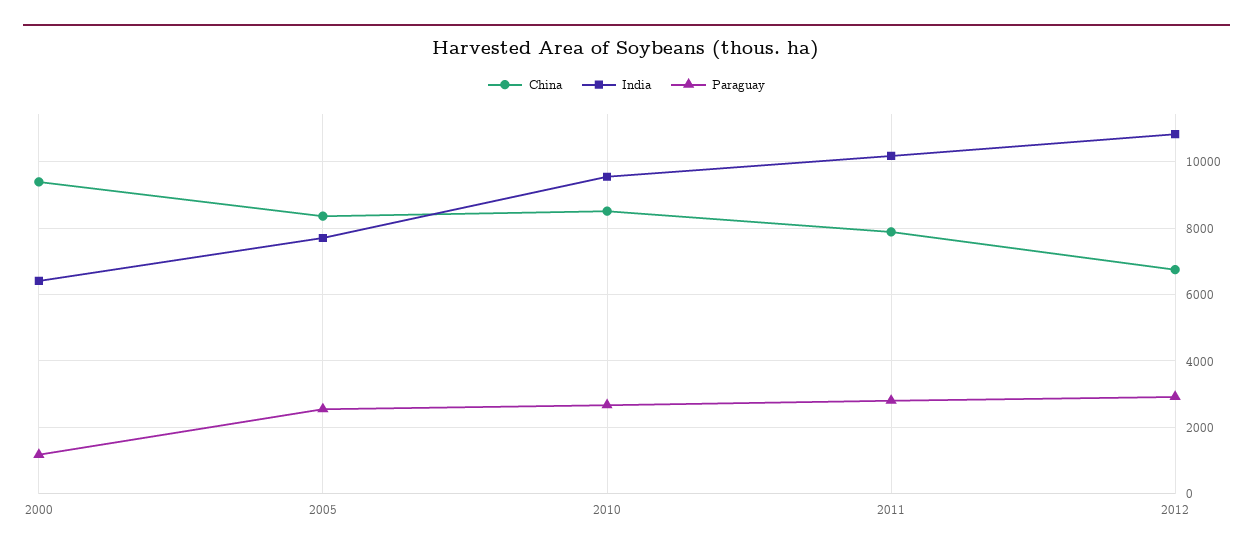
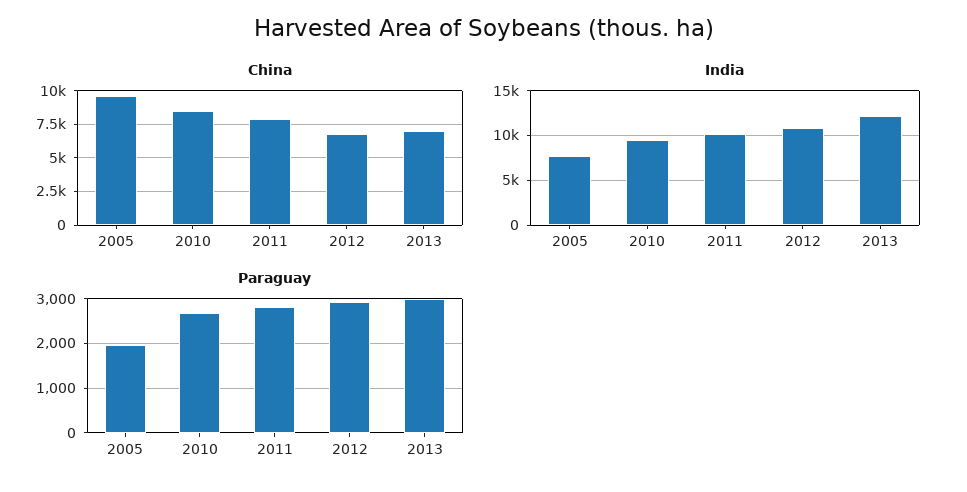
China, 2000: 9400 -> none
India, 2000: 6400 -> none
Paraguay, 2000: 1200 -> none
China, 2005: 8400 -> 9500
Paraguay, 2005: 2600 -> 2000
China, 2013: none -> 7000
India, 2013: none -> 12000
Paraguay, 2013: none -> 3000

